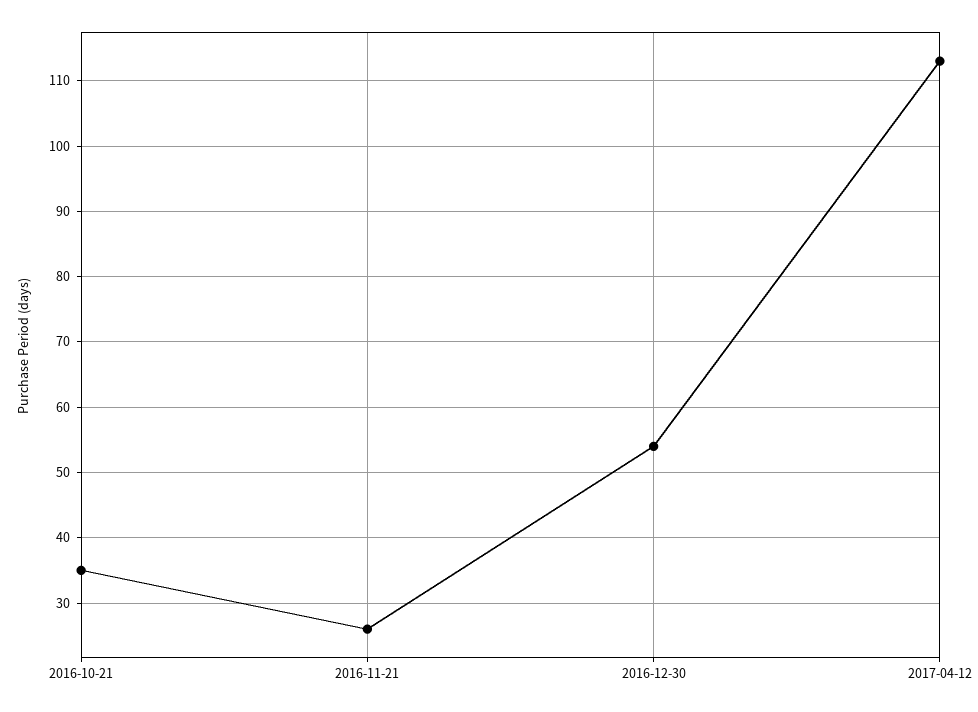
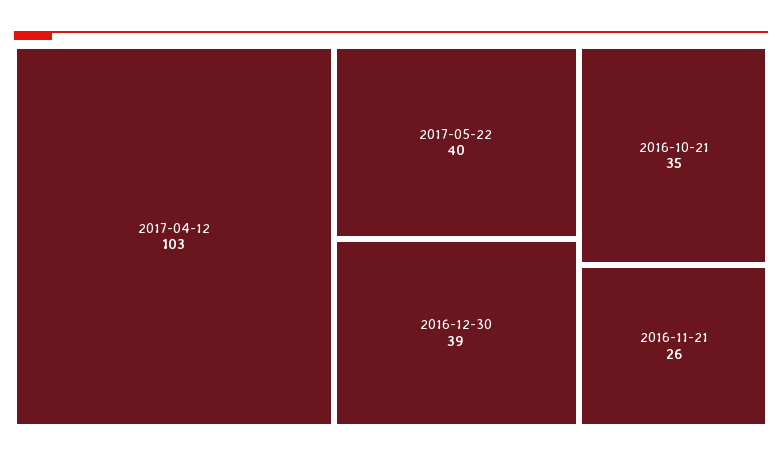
2016-12-30: 54 -> 39
2017-04-12: 113 -> 103
2017-05-22: none -> 40

